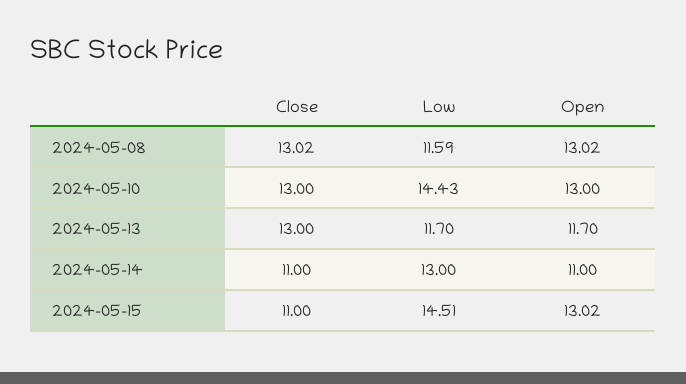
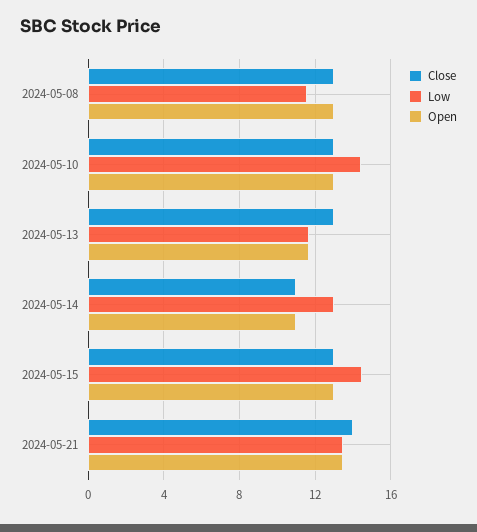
Close, 2024-05-15: 11 -> 13
Close, 2024-05-21: none -> 14
Low, 2024-05-21: none -> 13.5
Open, 2024-05-21: none -> 13.5

